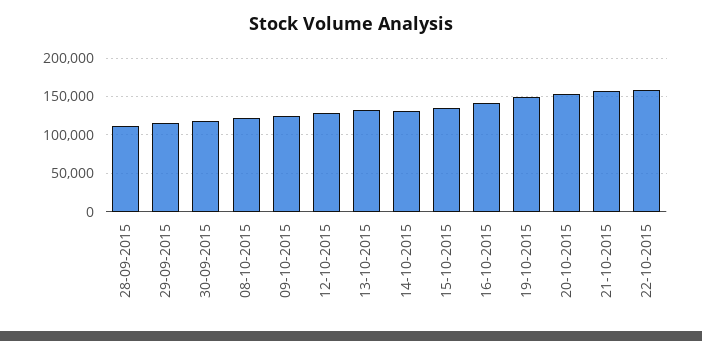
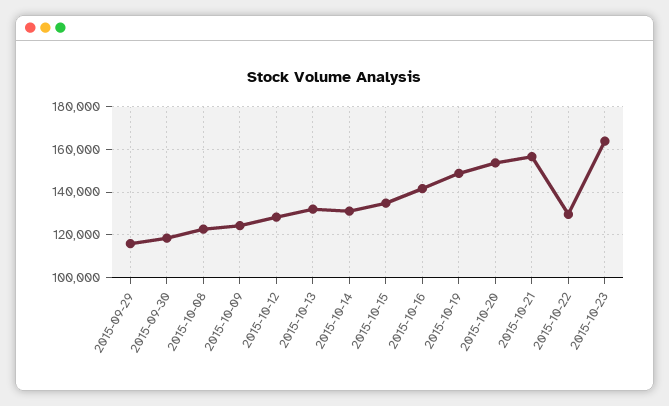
28-09-2015: 110000 -> none
22-10-2015: 160000 -> 130000
2015-10-23: none -> 165000

